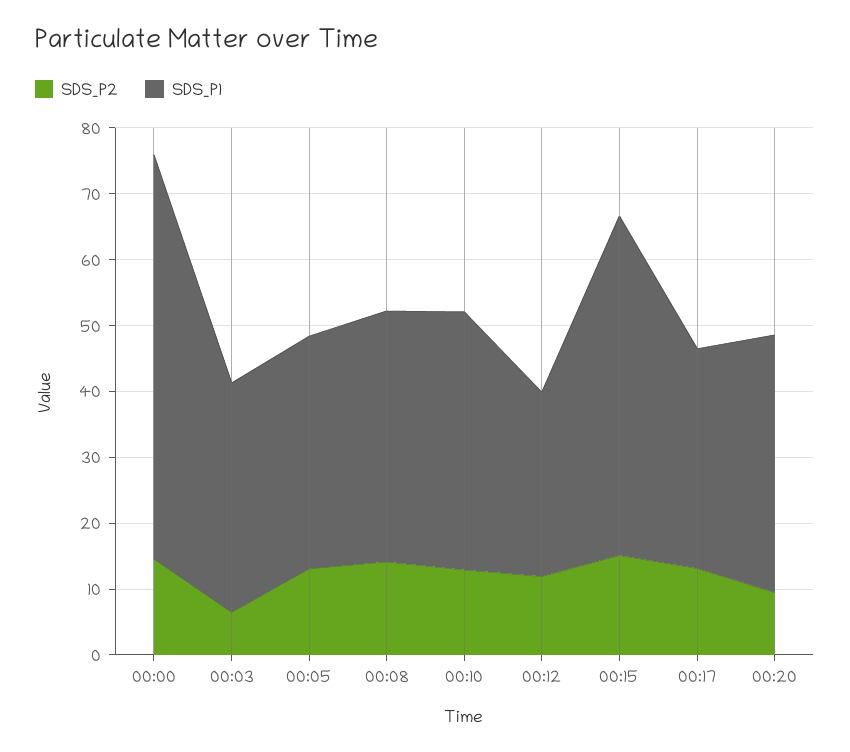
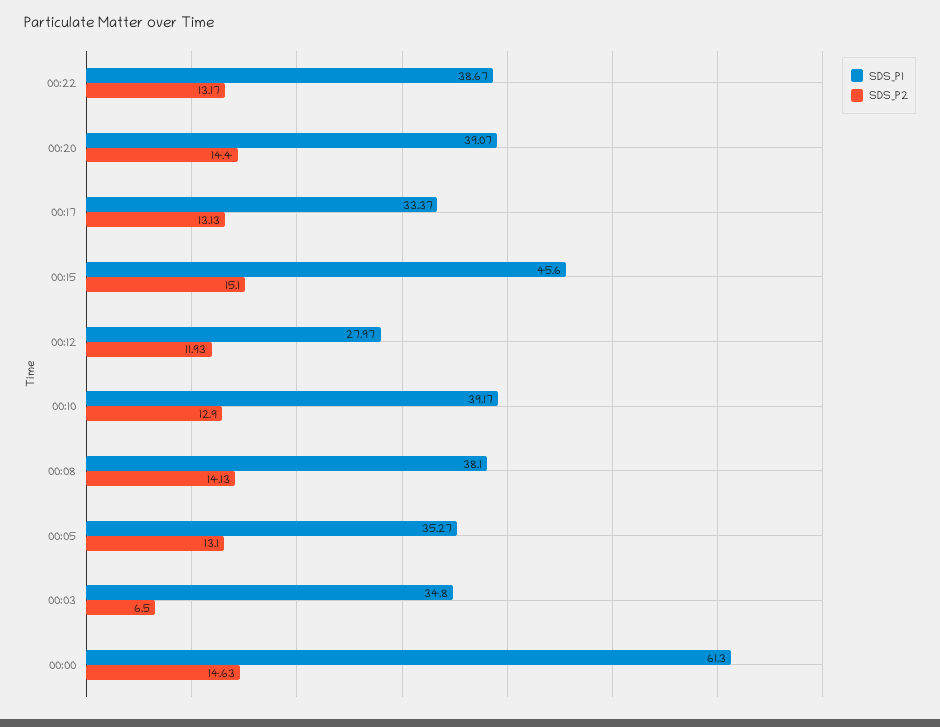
SDS_P1, 00:15: 52 -> 45.6
SDS_P2, 00:20: 10 -> 14.4
SDS_P1, 00:22: none -> 38.67
SDS_P2, 00:22: none -> 13.17

